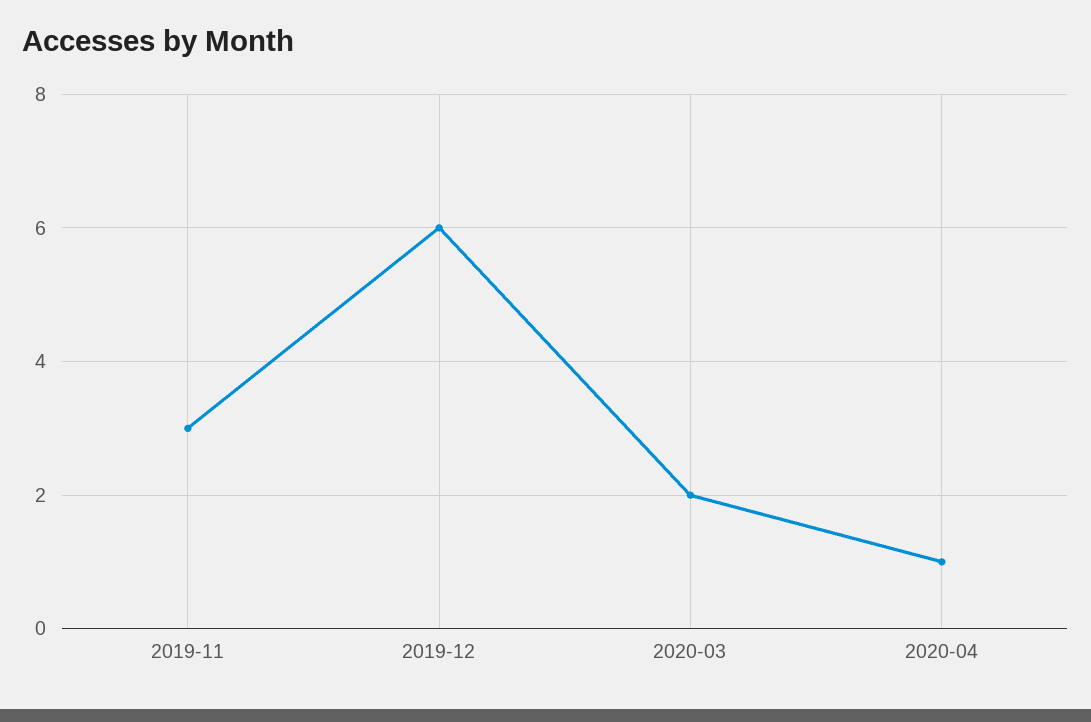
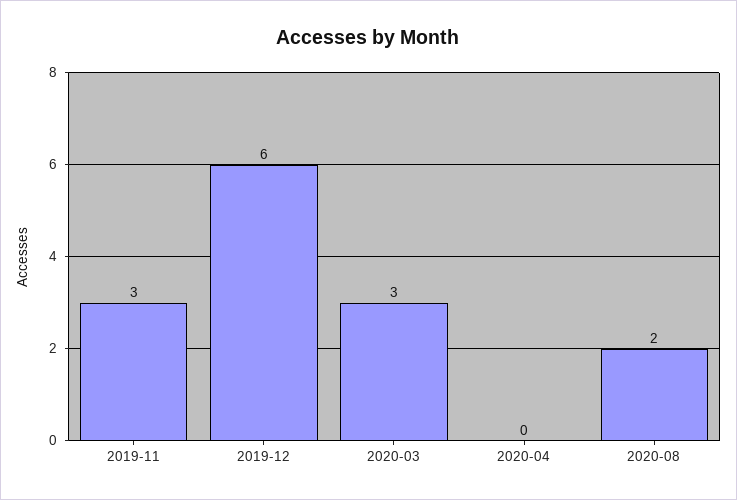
2020-03: 2 -> 3
2020-04: 1 -> 0
2020-08: none -> 2

